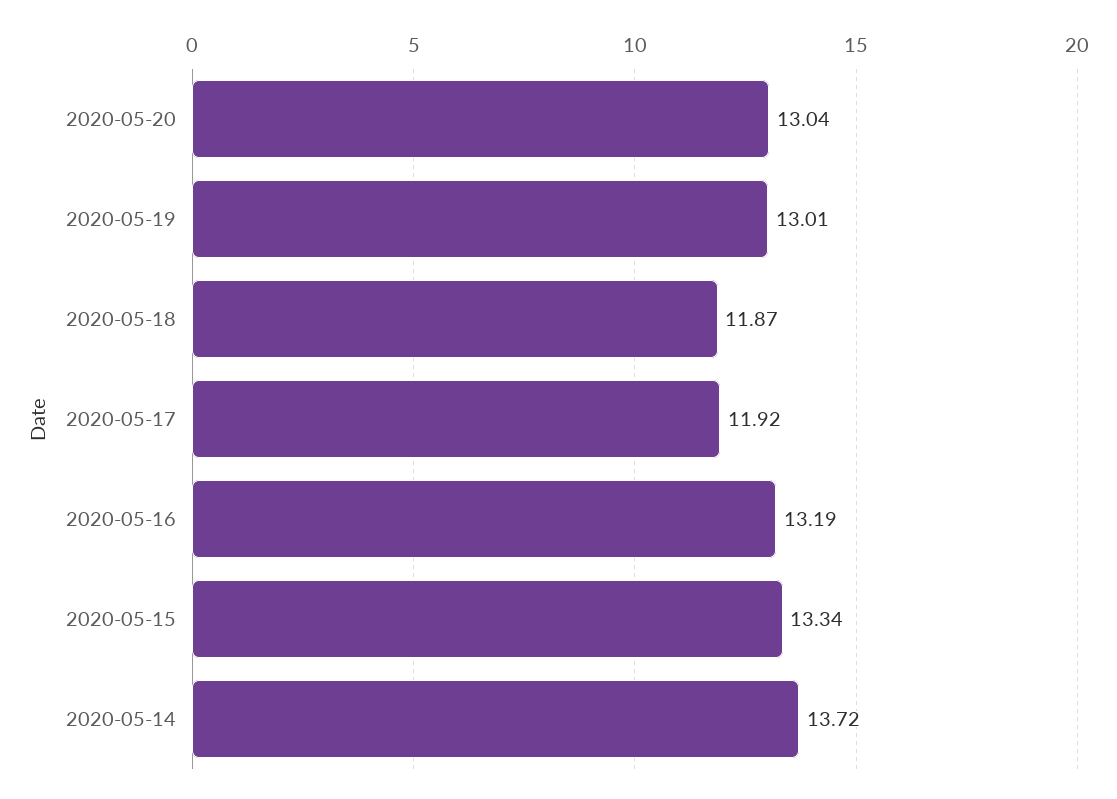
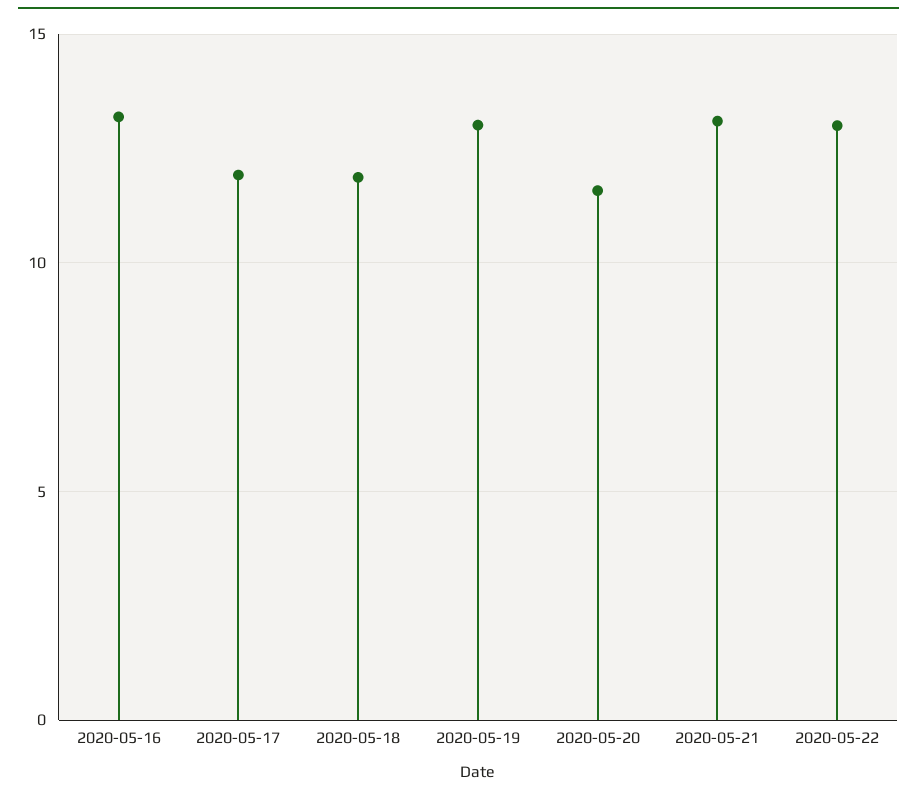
2020-05-20: 13.04 -> 11.5
2020-05-15: 13.34 -> none
2020-05-14: 13.72 -> none
2020-05-21: none -> 13
2020-05-22: none -> 13

